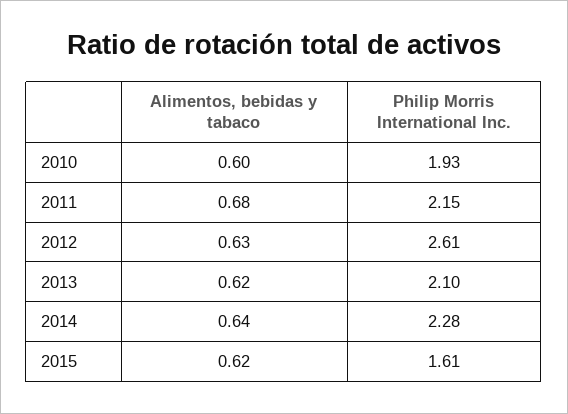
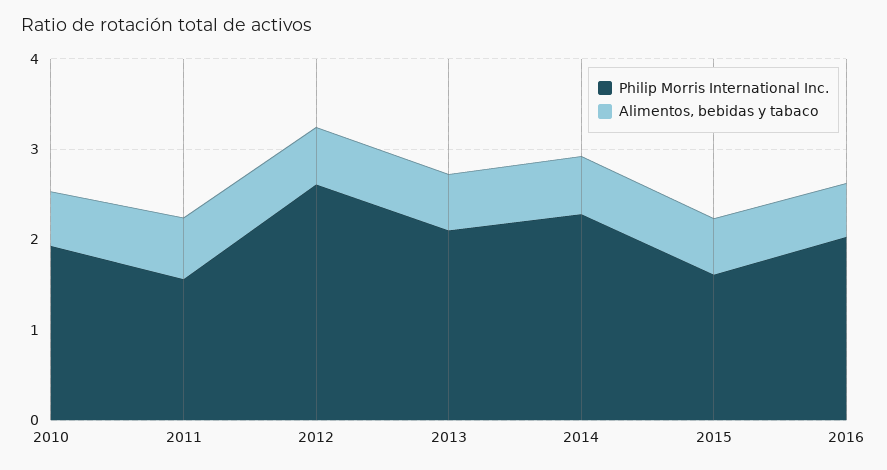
Philip Morris International Inc., 2011: 2.15 -> 1.6
Philip Morris International Inc., 2016: none -> 2
Alimentos, bebidas y tabaco, 2016: none -> 0.6

